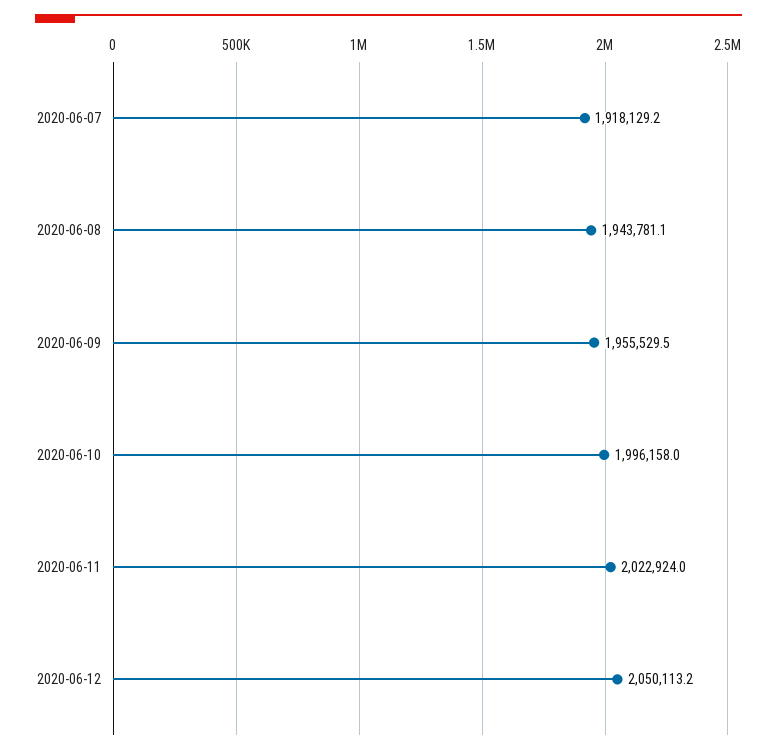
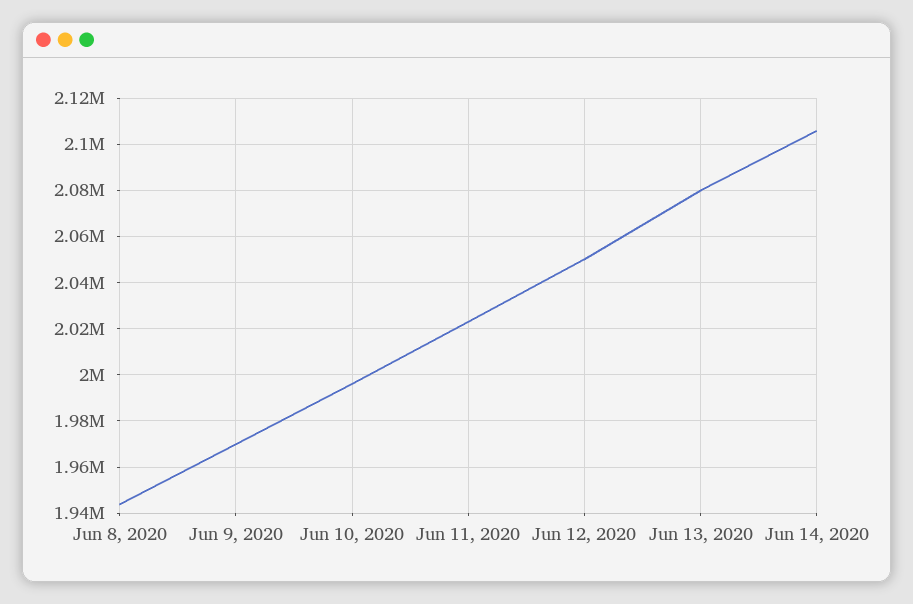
2020-06-07: 1918129.2 -> none
2020-06-09: 1955529.5 -> 1970000
Jun 13, 2020: none -> 2080000
Jun 14, 2020: none -> 2105000

